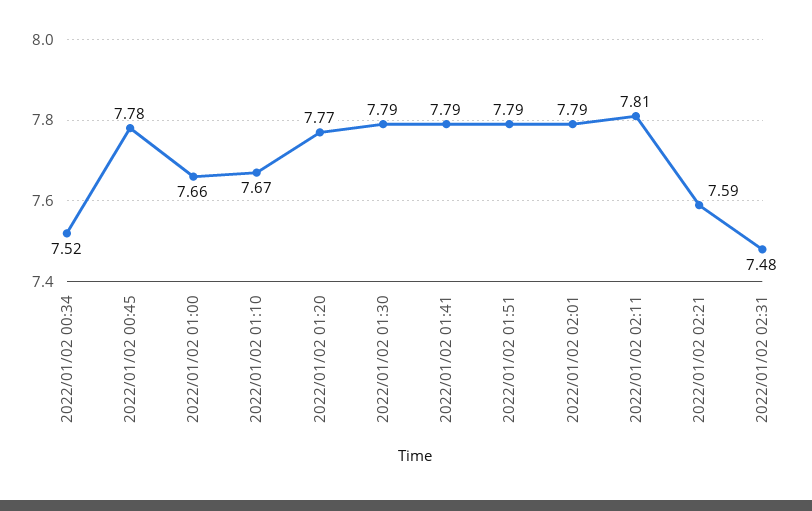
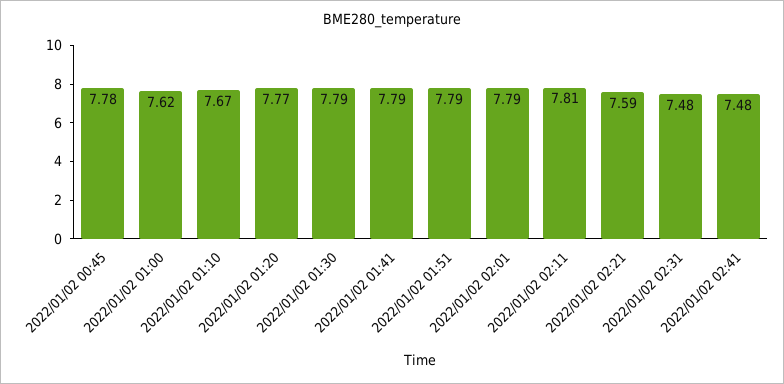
2022/01/02 00:34: 7.52 -> none
2022/01/02 01:00: 7.66 -> 7.62
2022/01/02 02:41: none -> 7.48

